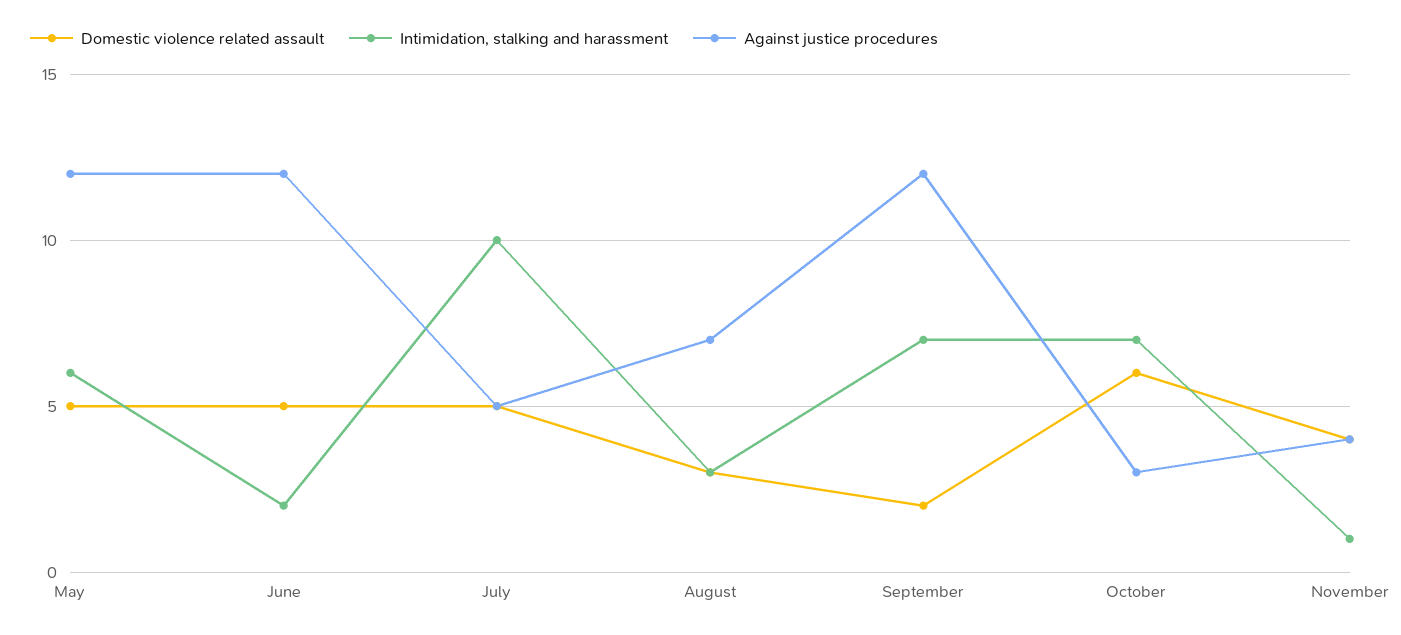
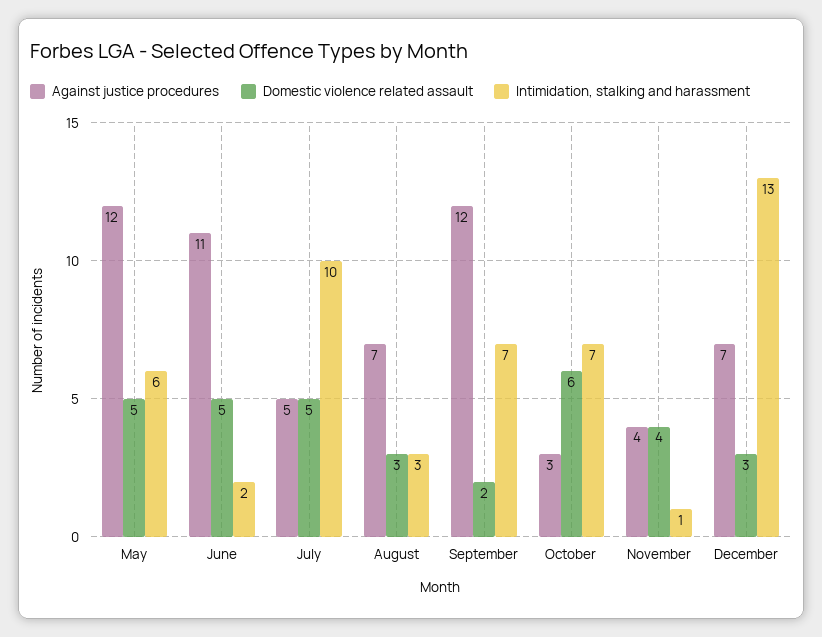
Against justice procedures, June: 12 -> 11
Against justice procedures, December: none -> 7
Domestic violence related assault, December: none -> 3
Intimidation, stalking and harassment, December: none -> 13

